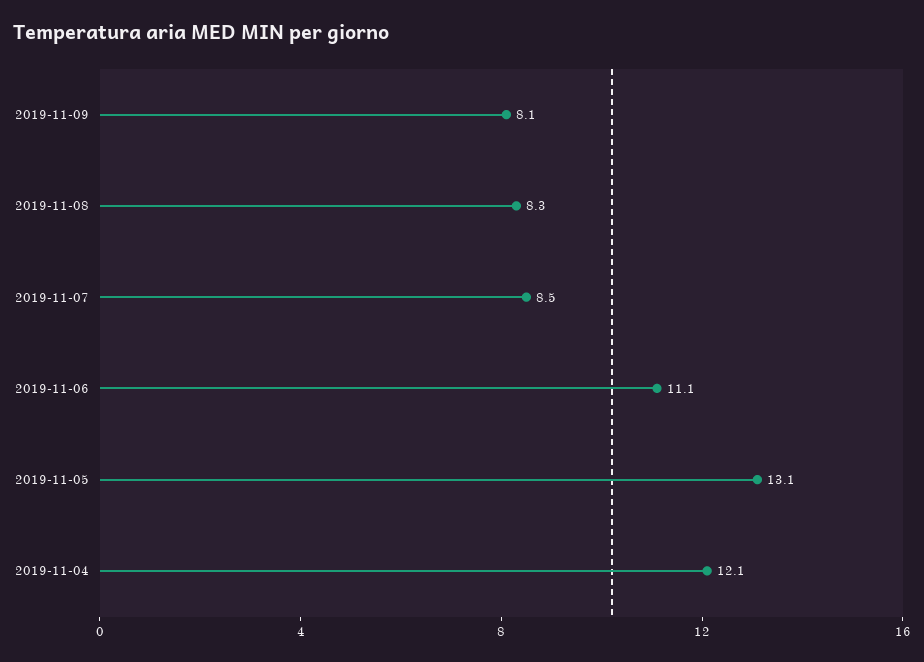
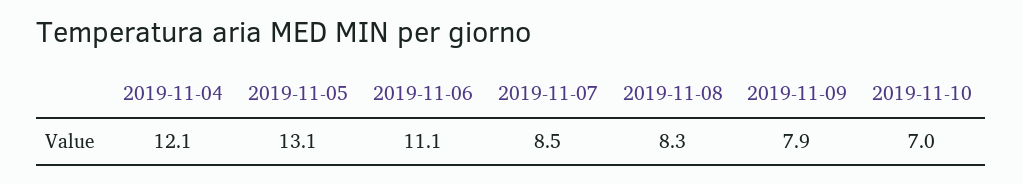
2019-11-09: 8.1 -> 7.9
2019-11-10: none -> 7

